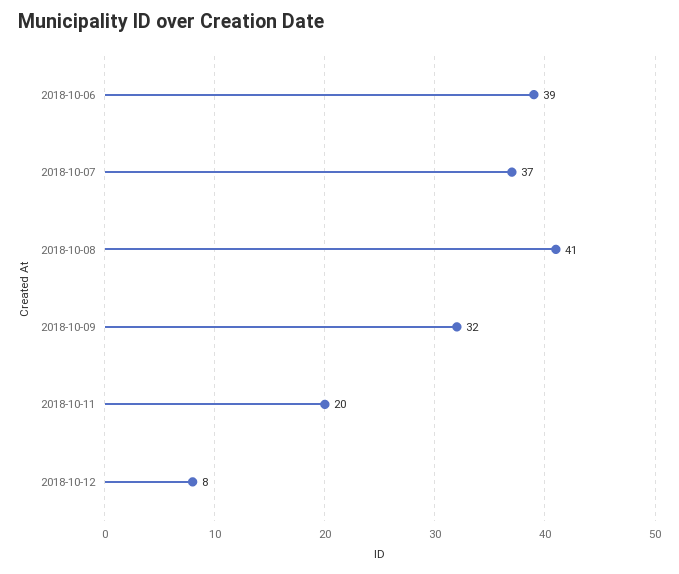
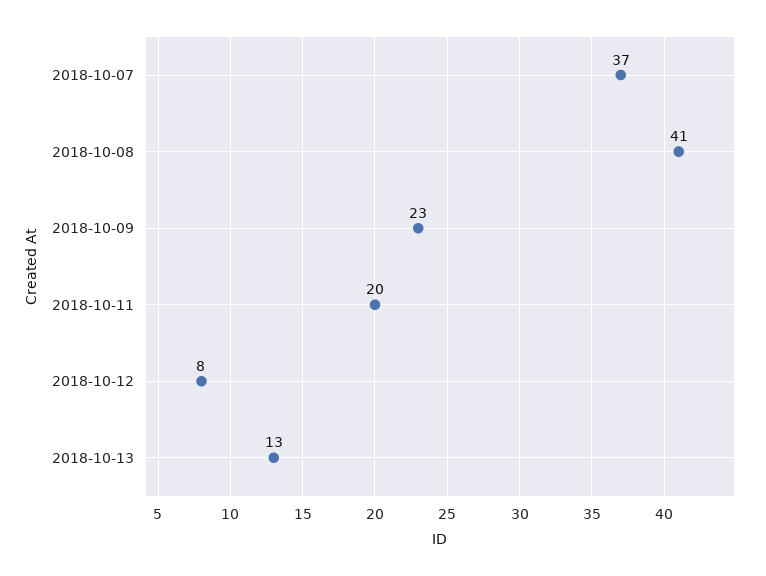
2018-10-06: 39 -> none
2018-10-09: 32 -> 23
2018-10-13: none -> 13

